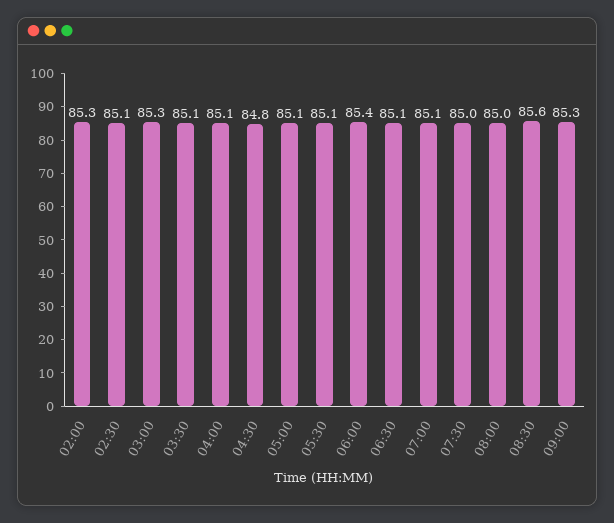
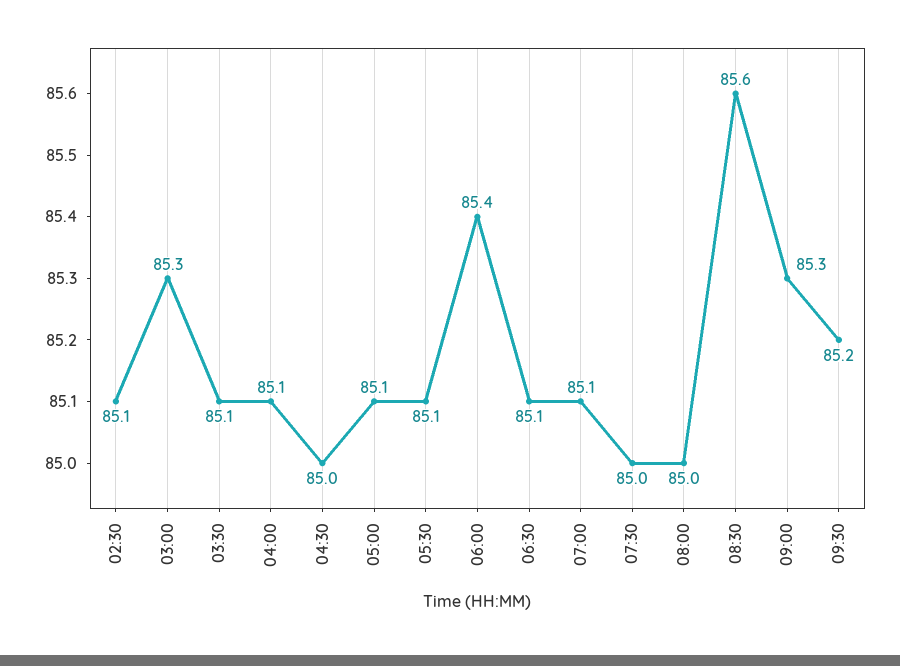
02:00: 85.3 -> none
04:30: 84.8 -> 85
09:30: none -> 85.2

